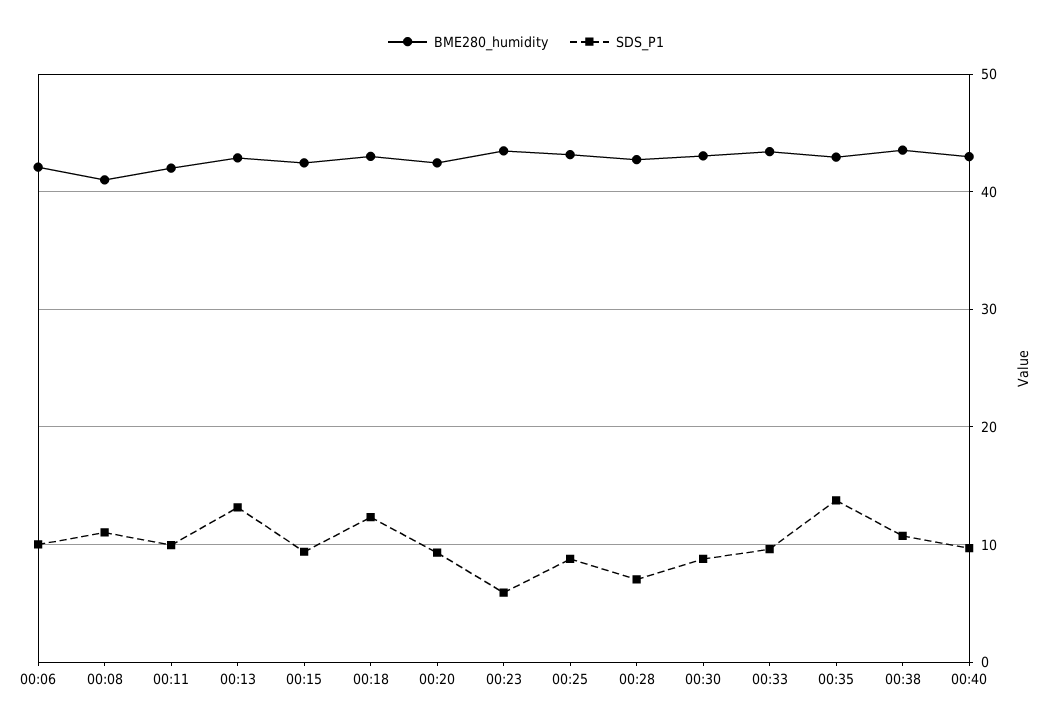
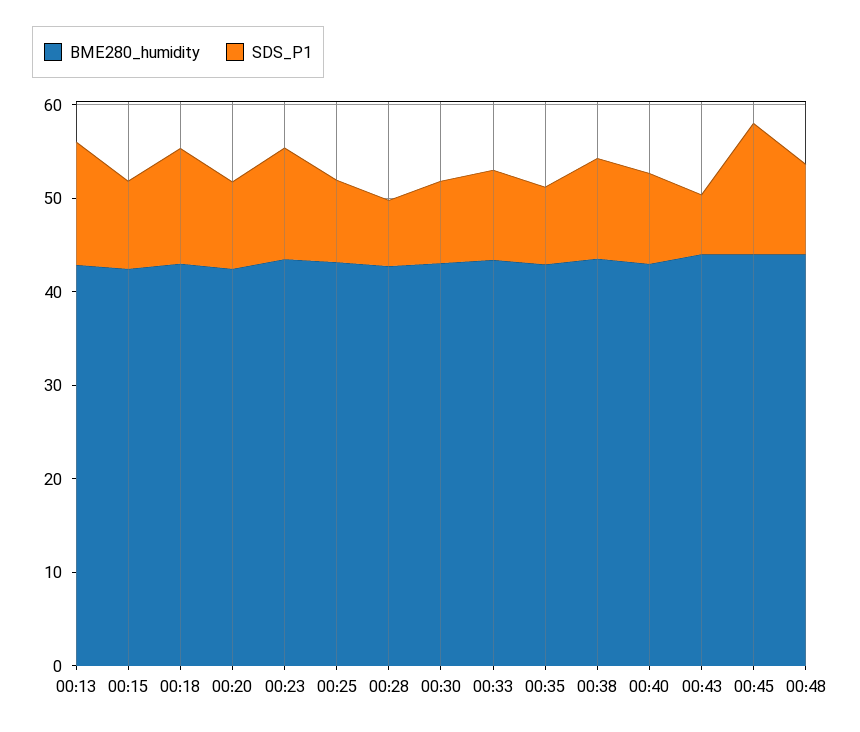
BME280_humidity, 00:06: 42 -> none
SDS_P1, 00:06: 10 -> none
BME280_humidity, 00:08: 41 -> none
SDS_P1, 00:08: 11 -> none
BME280_humidity, 00:11: 42 -> none
SDS_P1, 00:11: 10 -> none
SDS_P1, 00:23: 6 -> 12
SDS_P1, 00:35: 14 -> 8
BME280_humidity, 00:43: none -> 44
SDS_P1, 00:43: none -> 6
BME280_humidity, 00:45: none -> 44
SDS_P1, 00:45: none -> 14
BME280_humidity, 00:48: none -> 44
SDS_P1, 00:48: none -> 10

